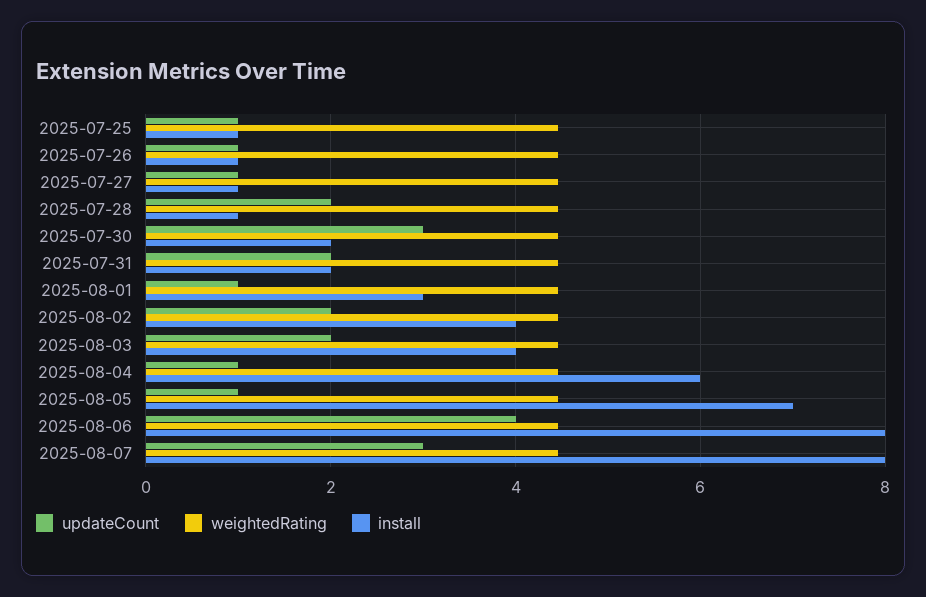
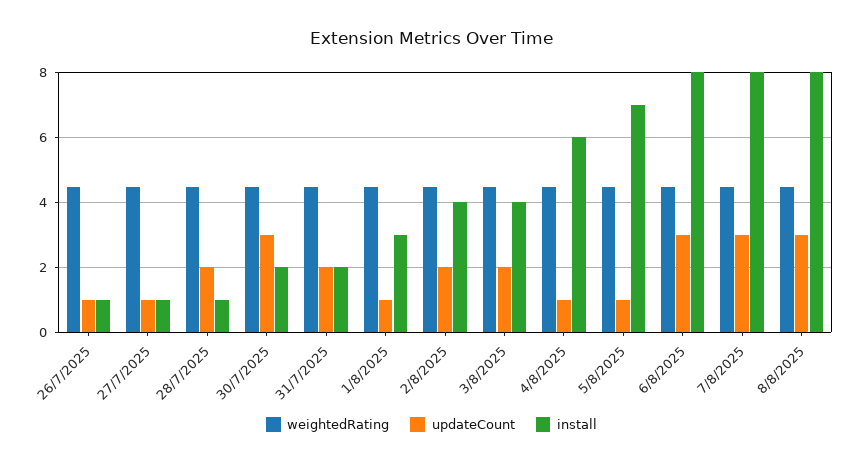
updateCount, 2025-07-25: 1 -> none
weightedRating, 2025-07-25: 4.4 -> none
install, 2025-07-25: 1 -> none
updateCount, 2025-08-06: 4 -> 3
weightedRating, 8/8/2025: none -> 4.4
updateCount, 8/8/2025: none -> 3
install, 8/8/2025: none -> 8

